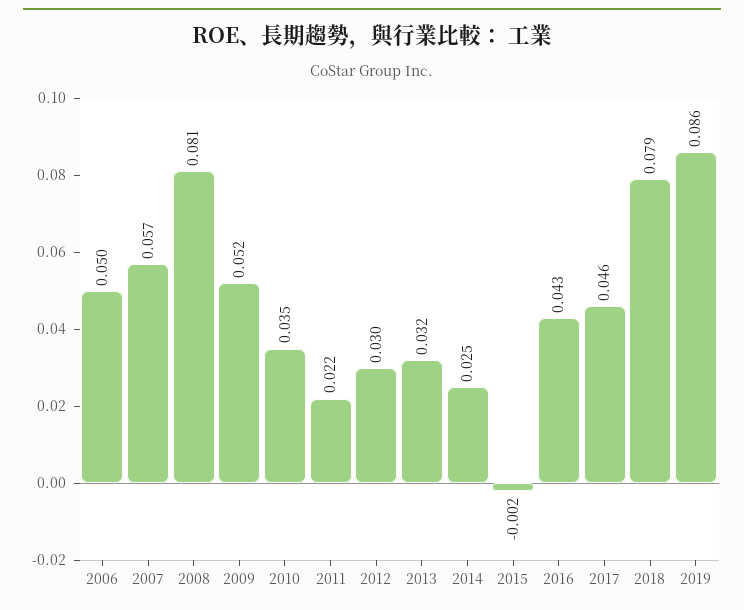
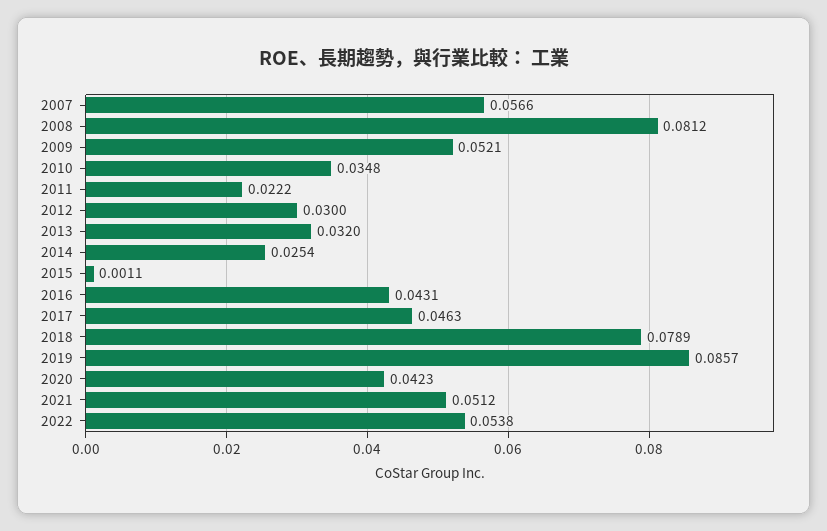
2006: 0.05 -> none
2015: -0.002 -> 0.0011
2020: none -> 0.0423
2021: none -> 0.0512
2022: none -> 0.0538

